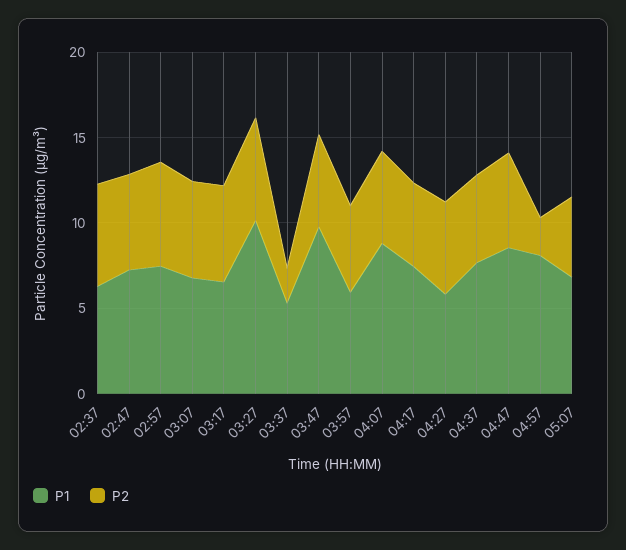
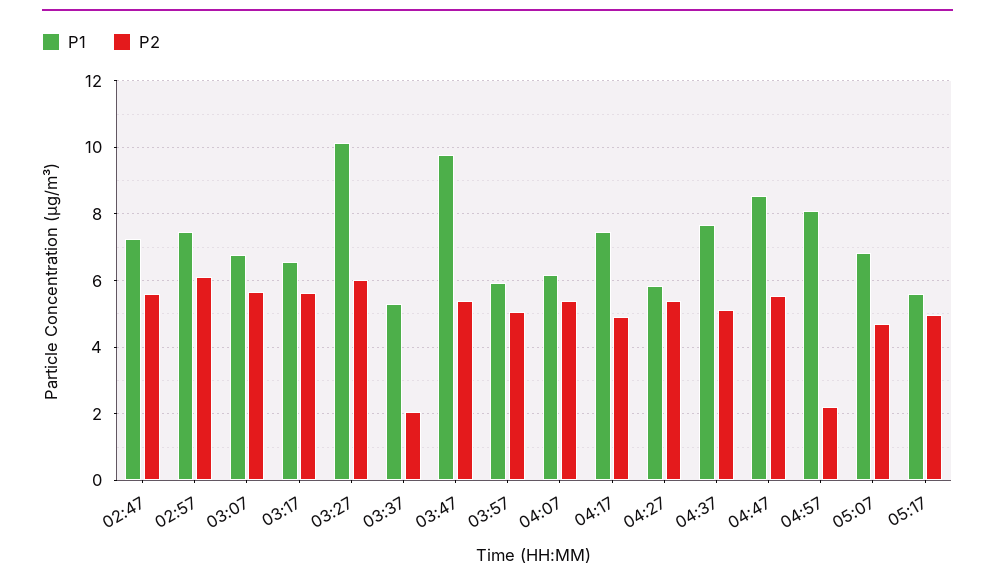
P1, 02:37: 6 -> none
P2, 02:37: 6 -> none
P1, 04:07: 9 -> 6.2
P1, 05:17: none -> 5.6
P2, 05:17: none -> 5

